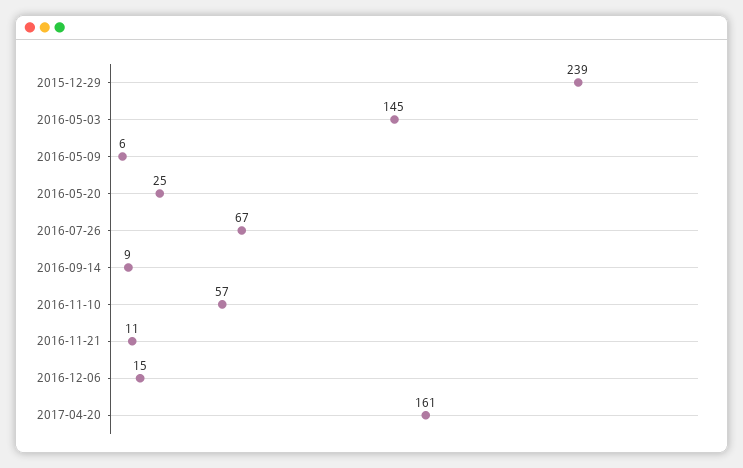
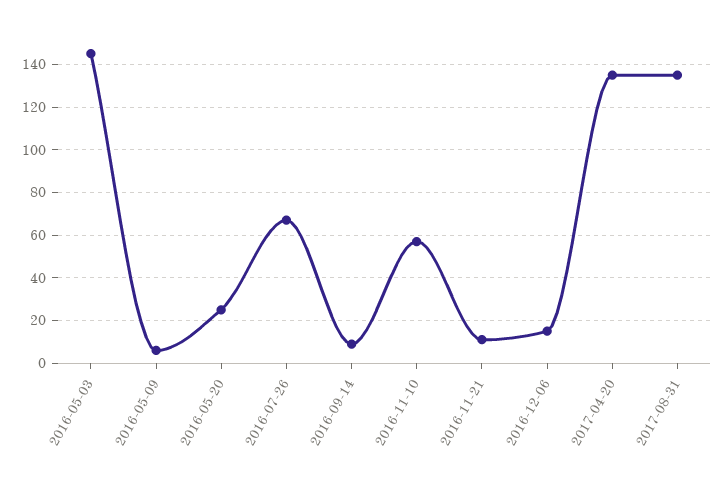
2015-12-29: 239 -> none
2017-04-20: 161 -> 135
2017-08-31: none -> 135

